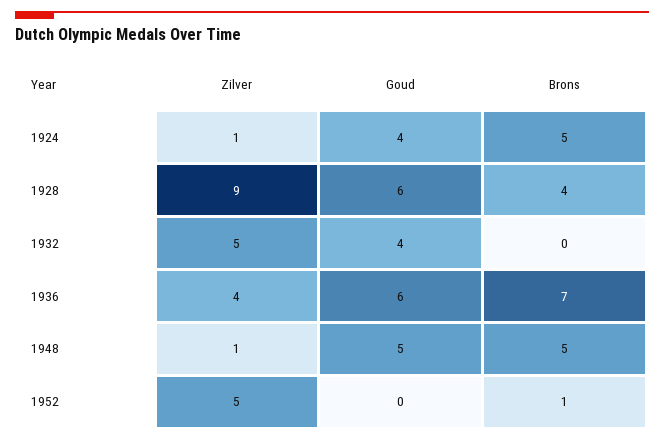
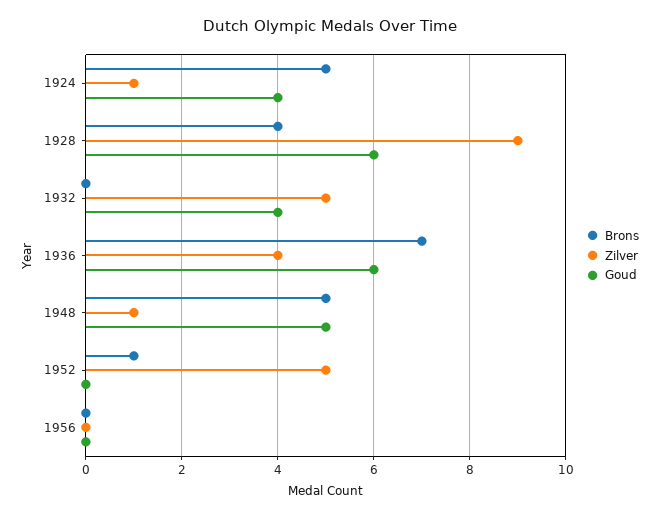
Brons, 1956: none -> 0
Zilver, 1956: none -> 0
Goud, 1956: none -> 0

